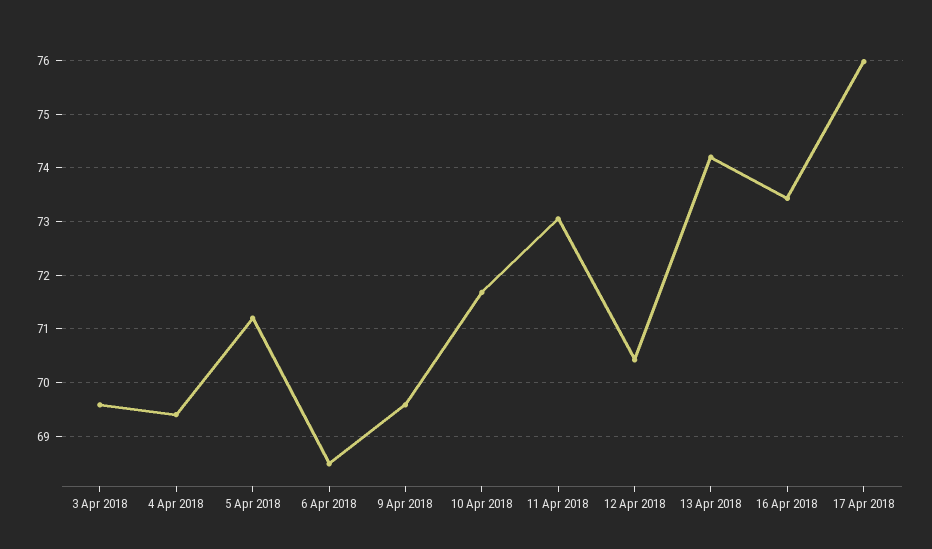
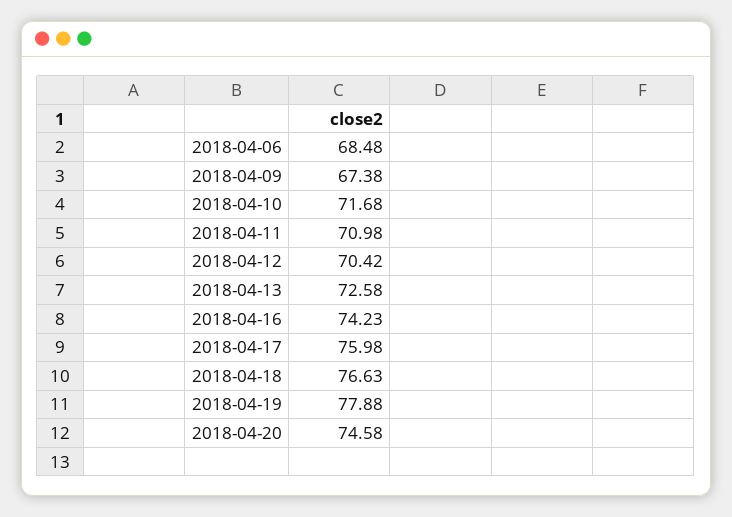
3 Apr 2018: 69.6 -> none
4 Apr 2018: 69.4 -> none
5 Apr 2018: 71.2 -> none
9 Apr 2018: 69.6 -> 67.38
11 Apr 2018: 73 -> 70.98
13 Apr 2018: 74.2 -> 72.58
16 Apr 2018: 73.4 -> 74.23
2018-04-18: none -> 76.63
2018-04-19: none -> 77.88
2018-04-20: none -> 74.58

